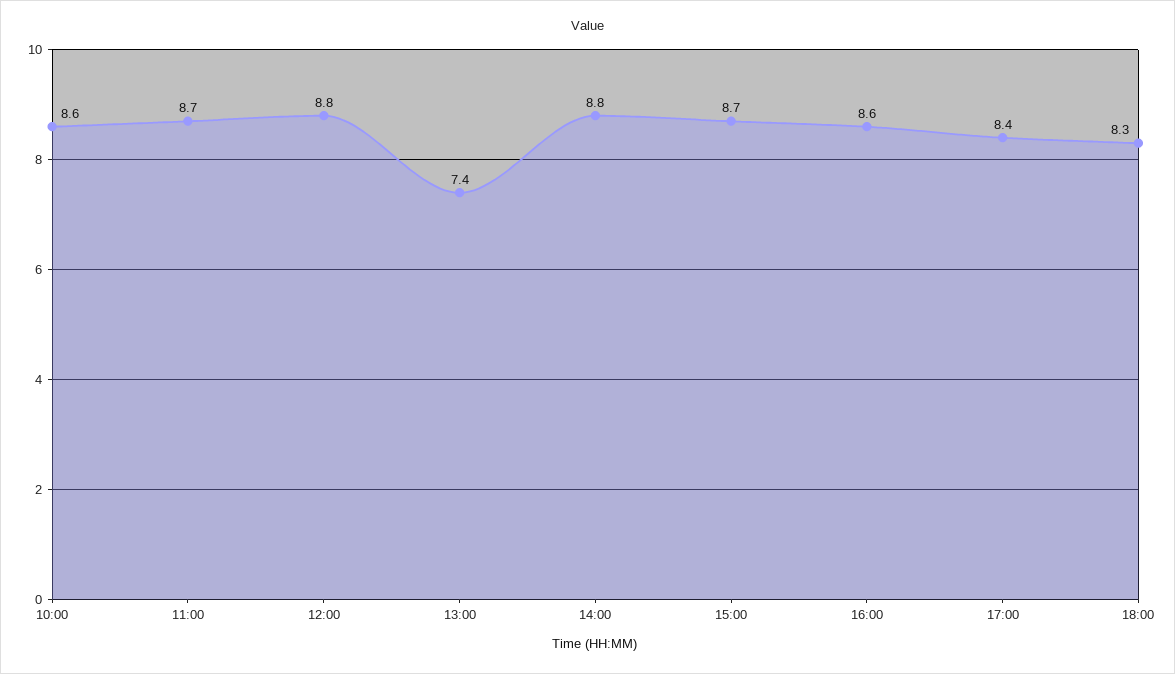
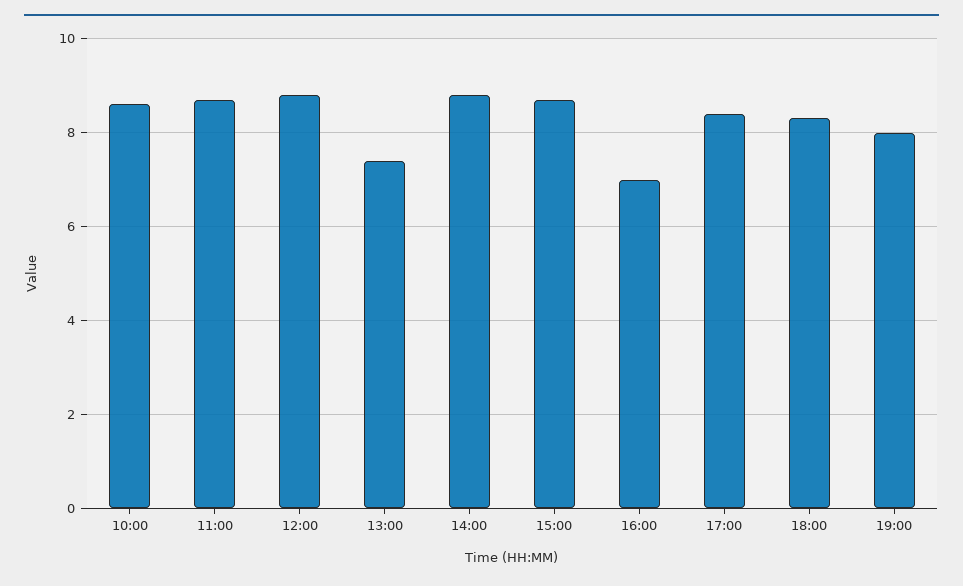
16:00: 8.6 -> 7
19:00: none -> 8

